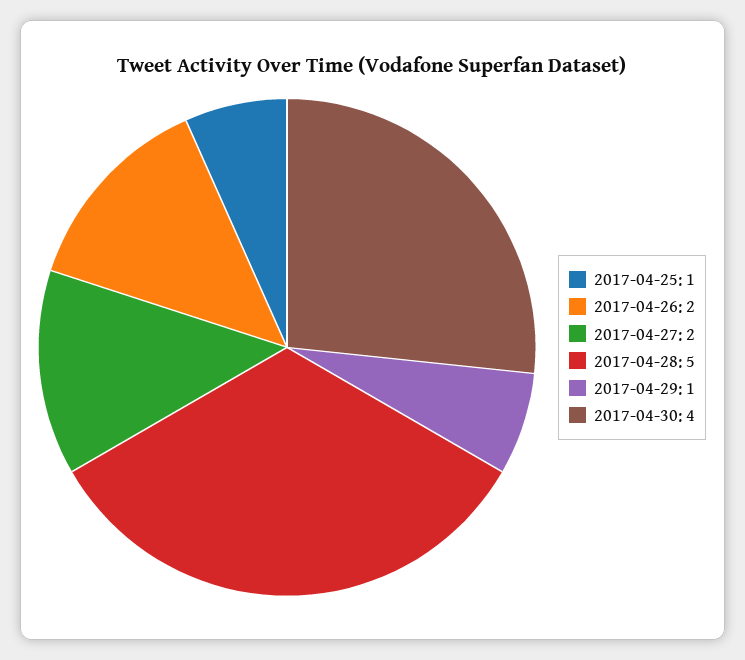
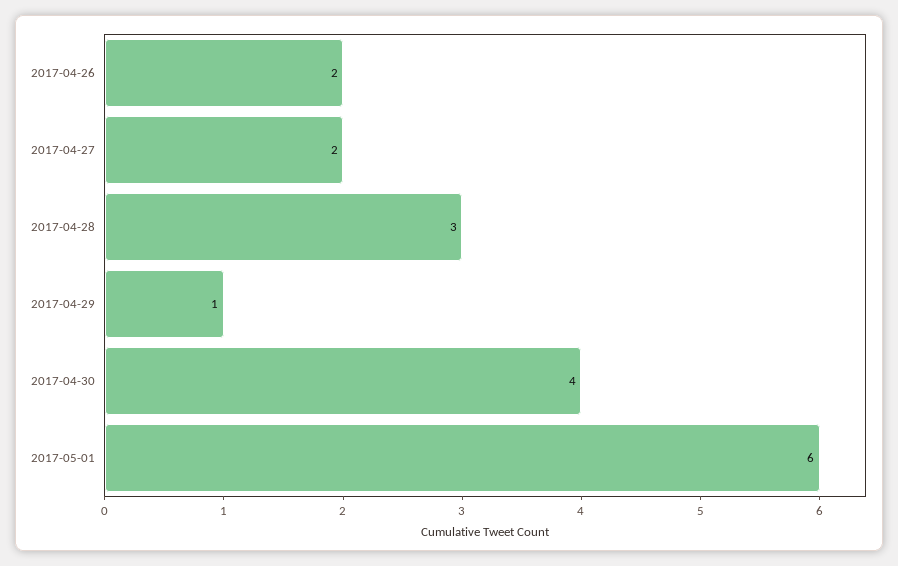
2017-04-25: 1 -> none
2017-04-28: 5 -> 3
2017-05-01: none -> 6

